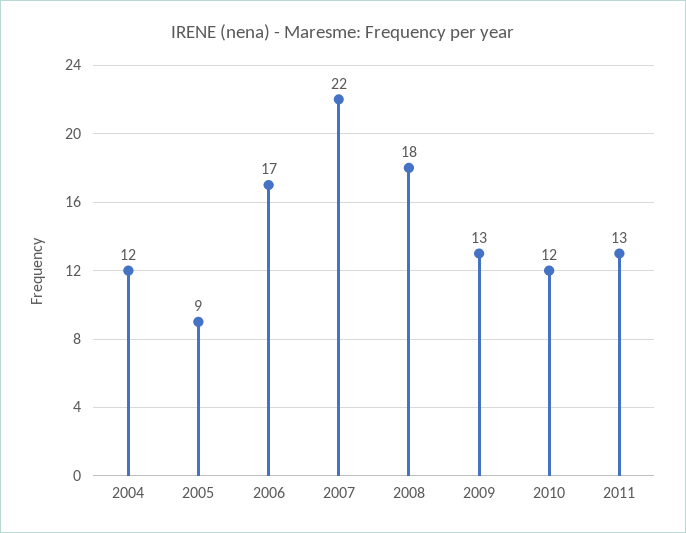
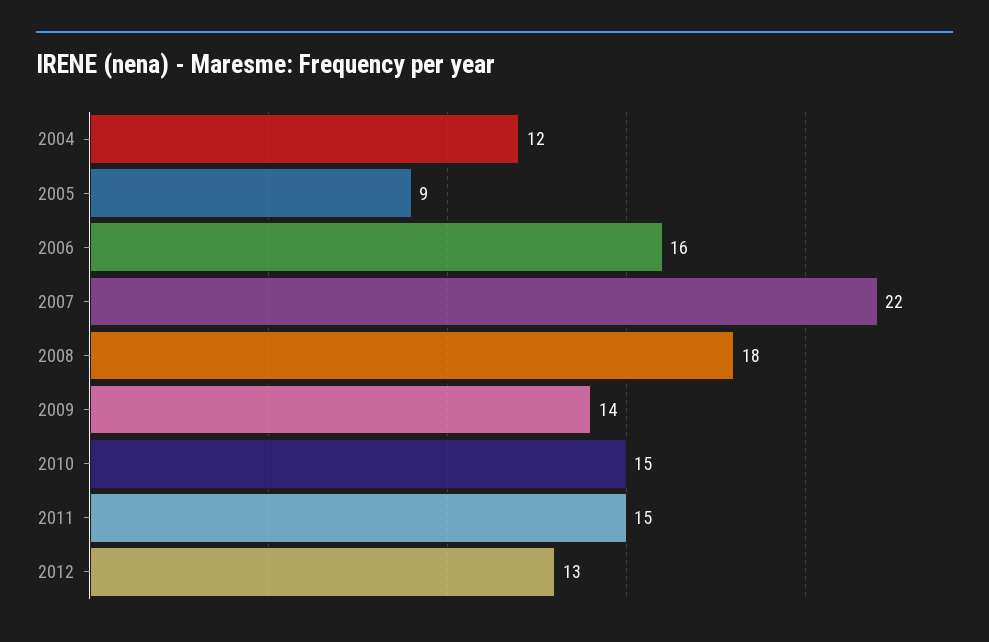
2006: 17 -> 16
2009: 13 -> 14
2010: 12 -> 15
2011: 13 -> 15
2012: none -> 13

